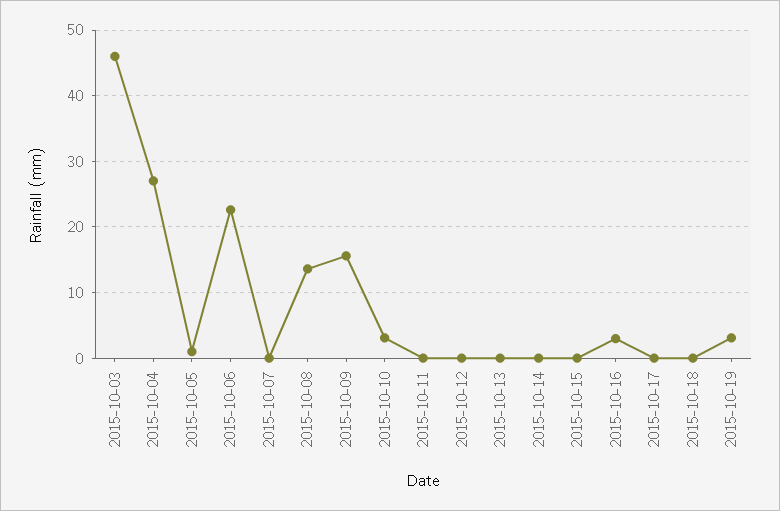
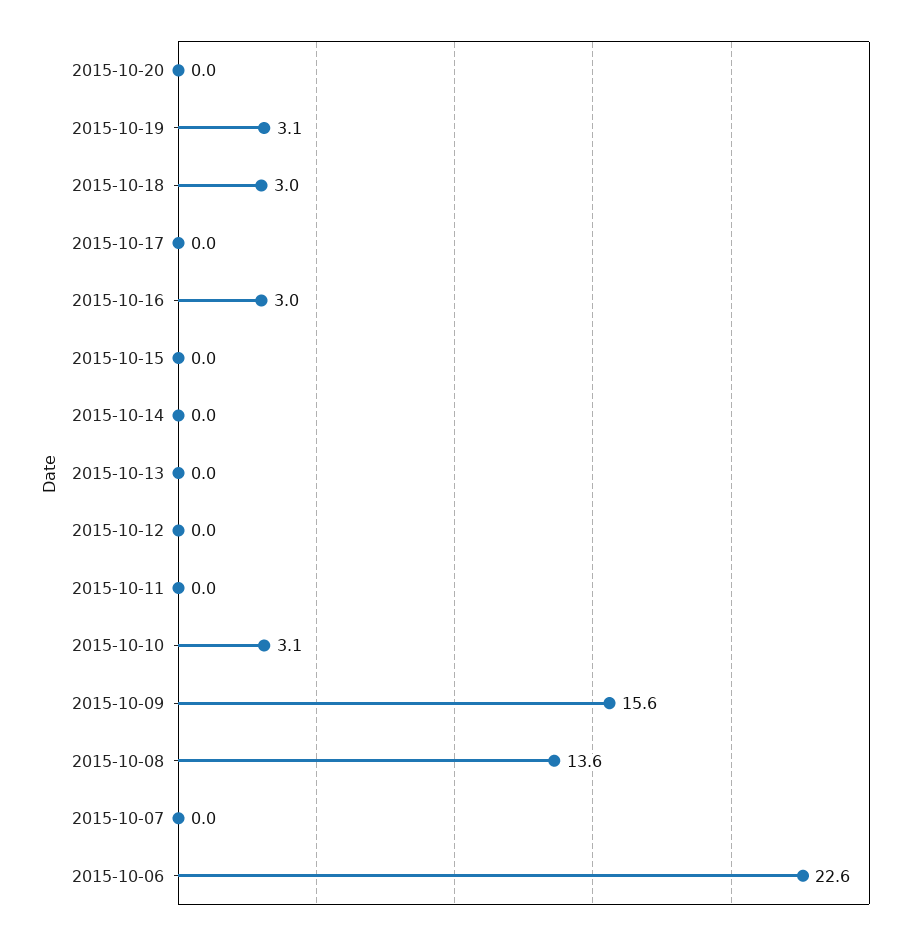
2015-10-03: 46 -> none
2015-10-04: 27 -> none
2015-10-05: 1 -> none
2015-10-18: 0 -> 3
2015-10-20: none -> 0

